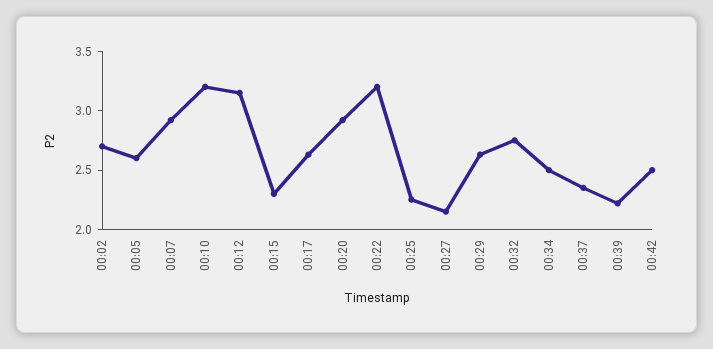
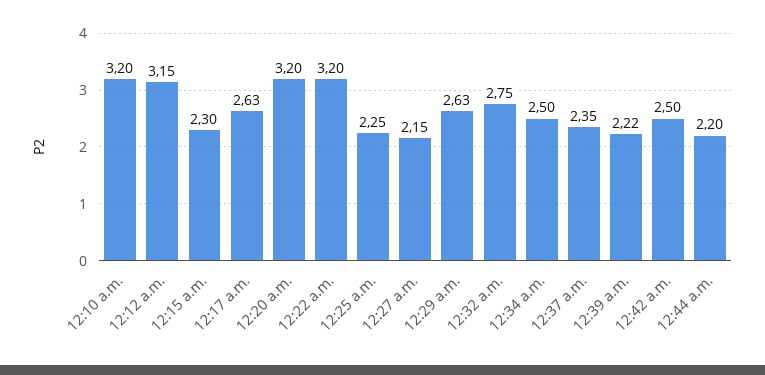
00:02: 2.7 -> none
00:05: 2.6 -> none
00:07: 2.9 -> none
00:20: 2.9 -> 3.2
12:44 a.m.: none -> 2.2

